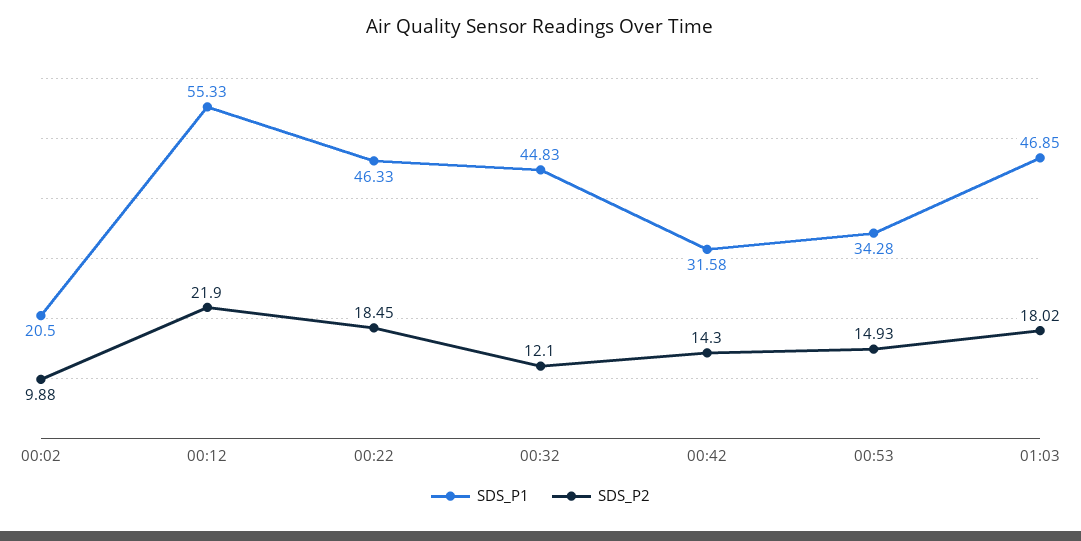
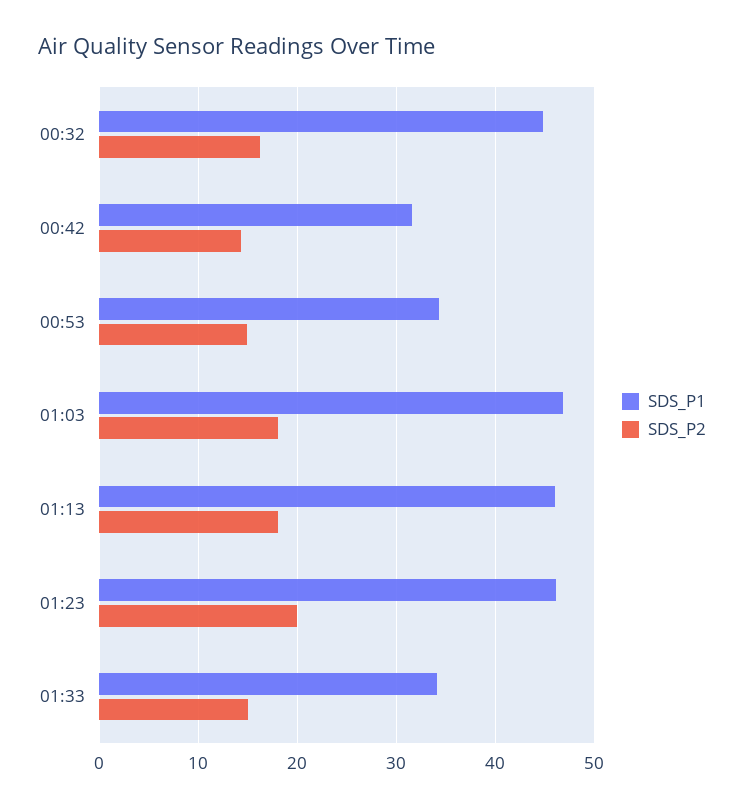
SDS_P1, 00:02: 20.5 -> none
SDS_P2, 00:02: 9.88 -> none
SDS_P1, 00:12: 55.33 -> none
SDS_P2, 00:12: 21.9 -> none
SDS_P1, 00:22: 46.33 -> none
SDS_P2, 00:22: 18.45 -> none
SDS_P2, 00:32: 12.1 -> 16
SDS_P1, 01:13: none -> 46
SDS_P2, 01:13: none -> 18
SDS_P1, 01:23: none -> 46
SDS_P2, 01:23: none -> 20
SDS_P1, 01:33: none -> 34
SDS_P2, 01:33: none -> 15

